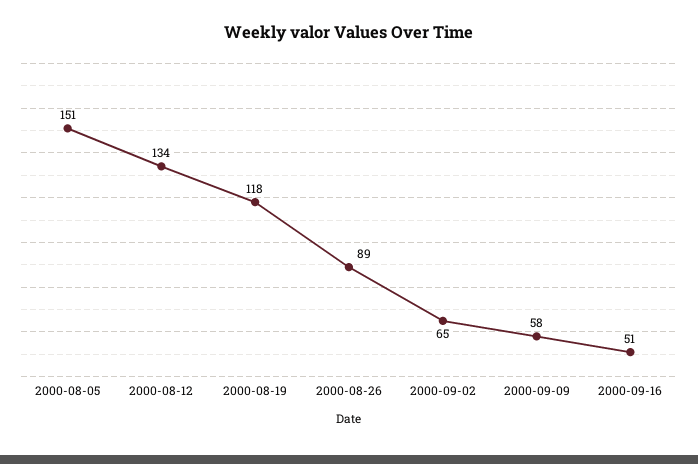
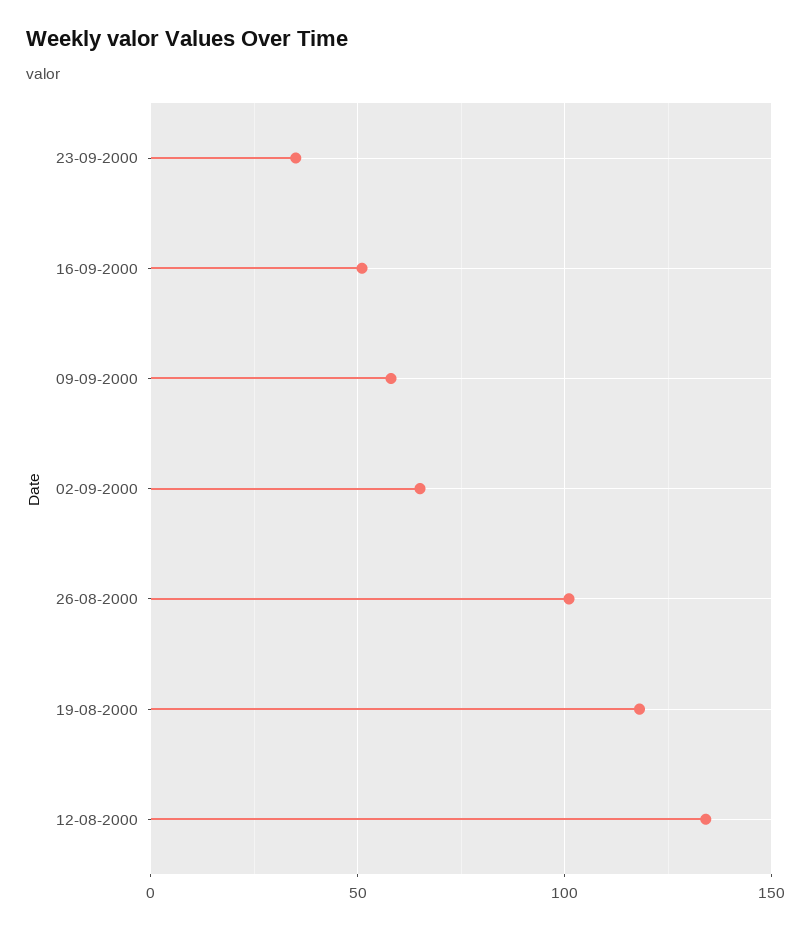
2000-08-05: 151 -> none
2000-08-26: 89 -> 100
23-09-2000: none -> 35

